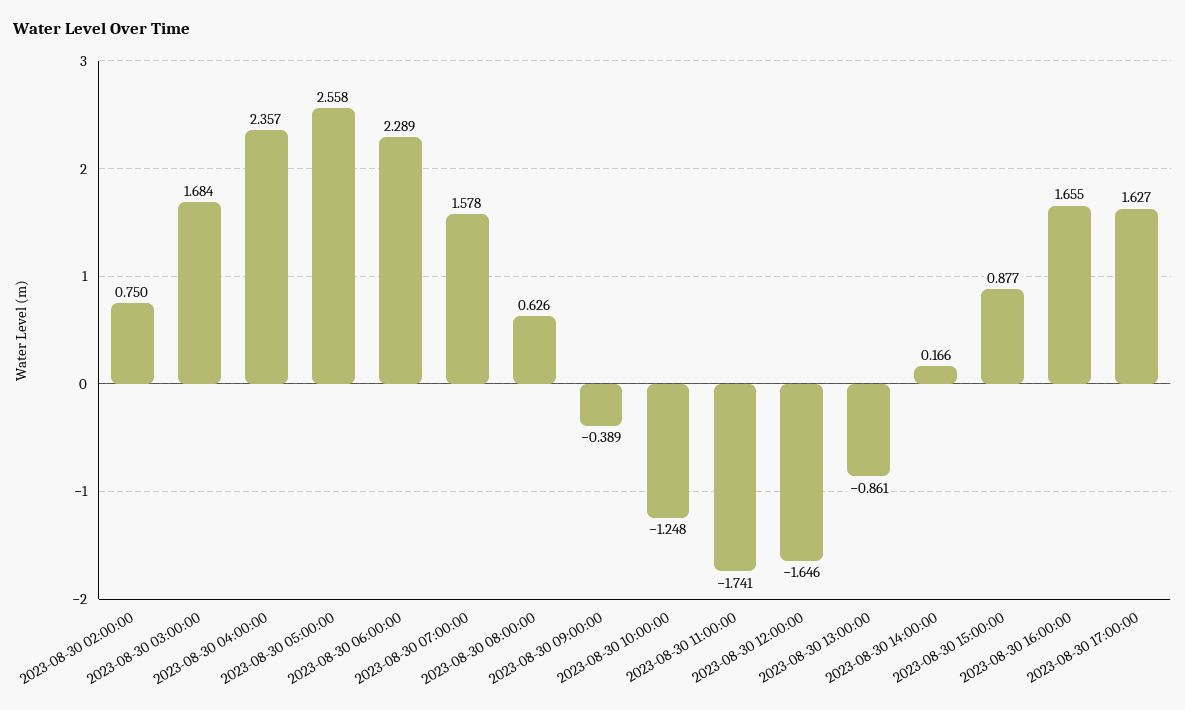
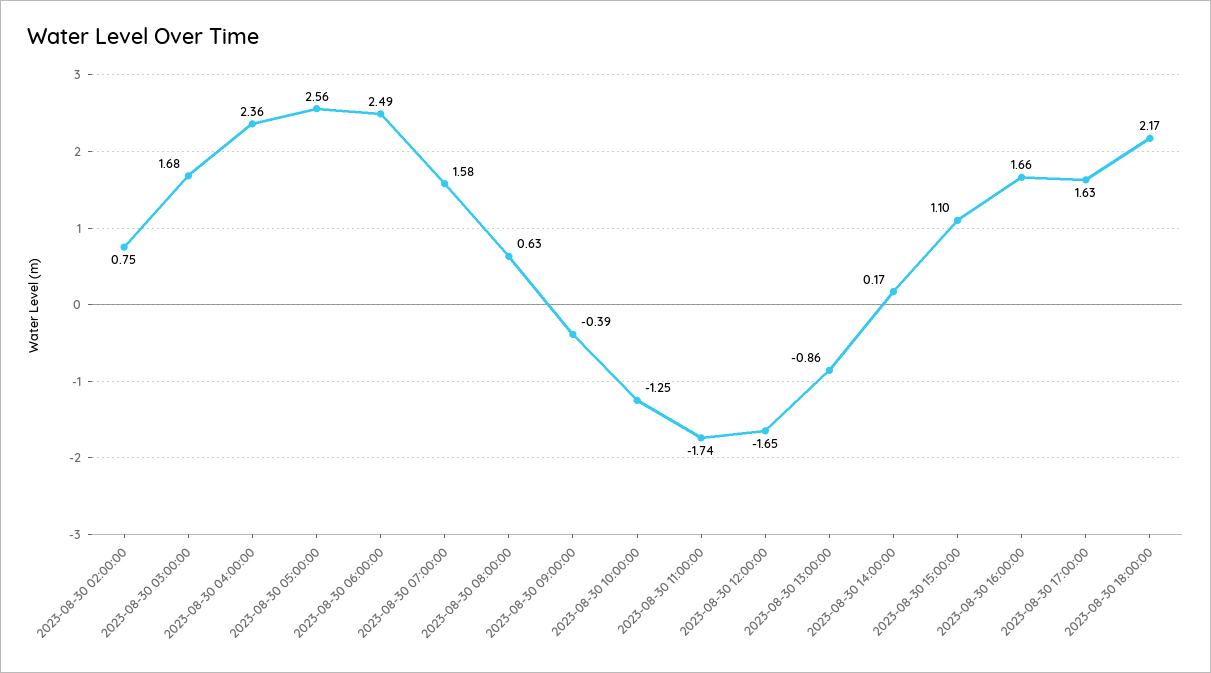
2023-08-30 06:00:00: 2.289 -> 2.49
2023-08-30 15:00:00: 0.877 -> 1.1
2023-08-30 18:00:00: none -> 2.17

